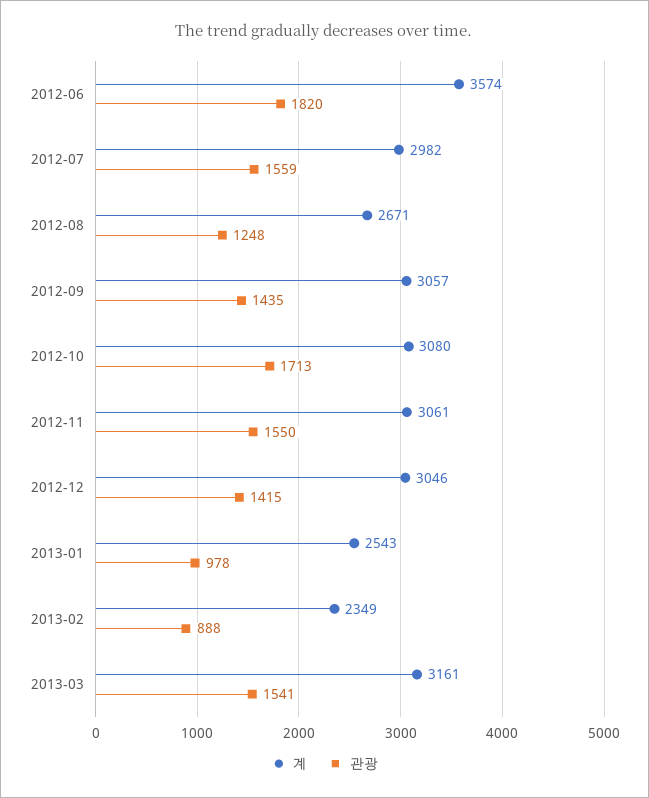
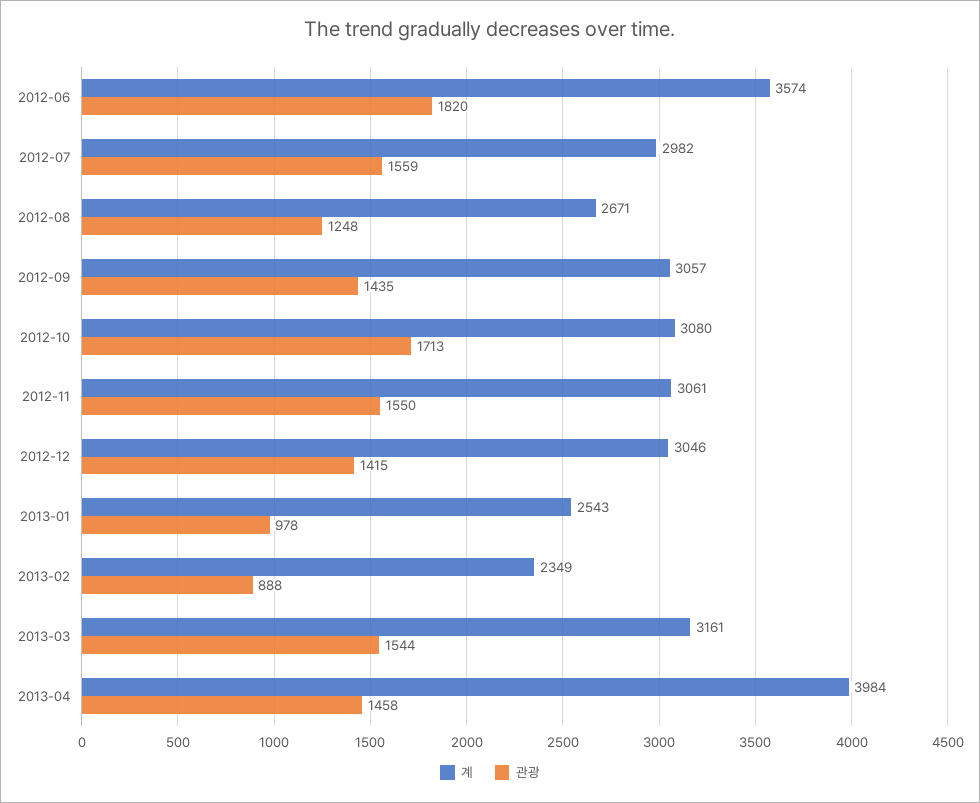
관광, 2013-03: 1541 -> 1544
계, 2013-04: none -> 3984
관광, 2013-04: none -> 1458

